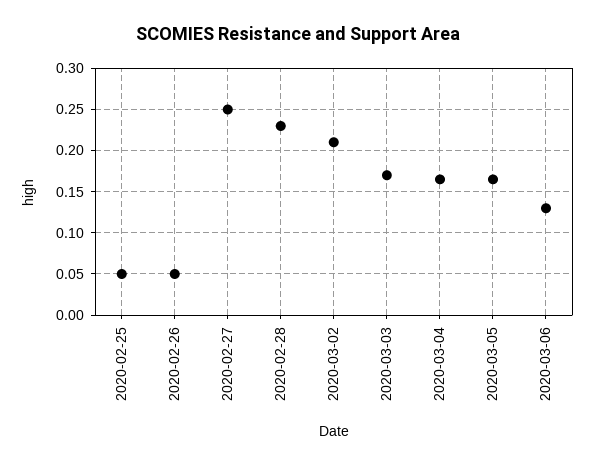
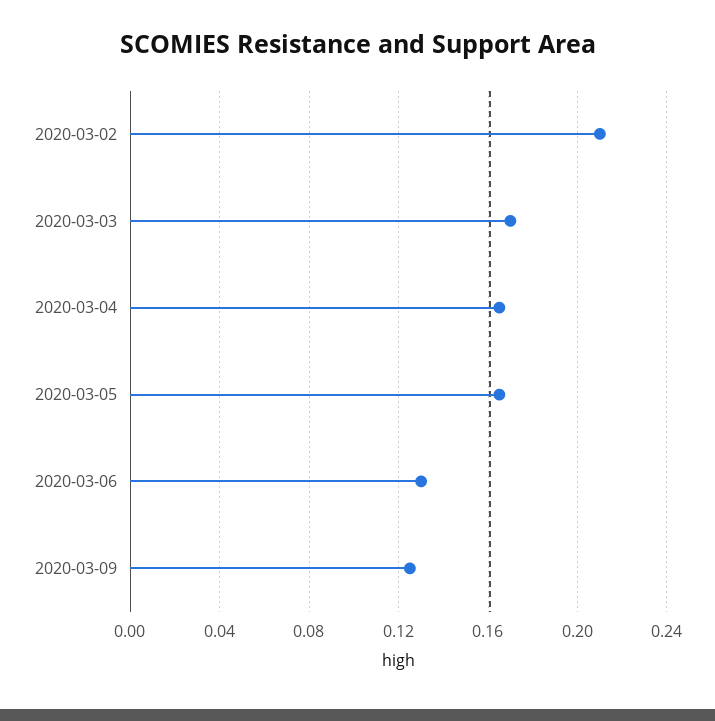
2020-02-25: 0.05 -> none
2020-02-26: 0.05 -> none
2020-02-27: 0.25 -> none
2020-02-28: 0.23 -> none
2020-03-09: none -> 0.125

